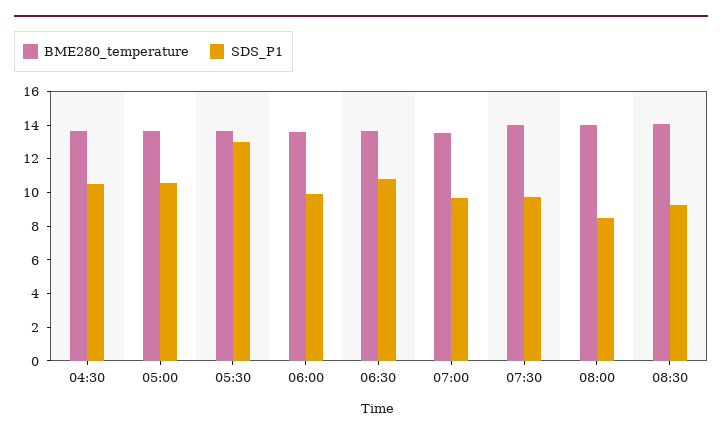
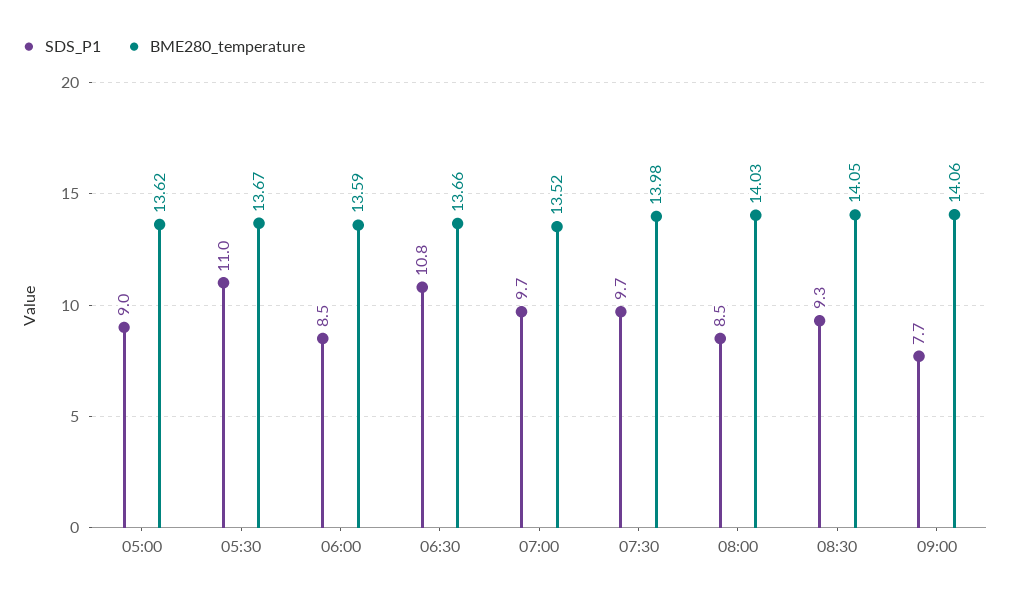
BME280_temperature, 04:30: 13.5 -> none
SDS_P1, 04:30: 10.5 -> none
SDS_P1, 05:00: 10.5 -> 9
SDS_P1, 05:30: 13 -> 11
SDS_P1, 06:00: 10 -> 8.5
SDS_P1, 09:00: none -> 7.7
BME280_temperature, 09:00: none -> 14.06

